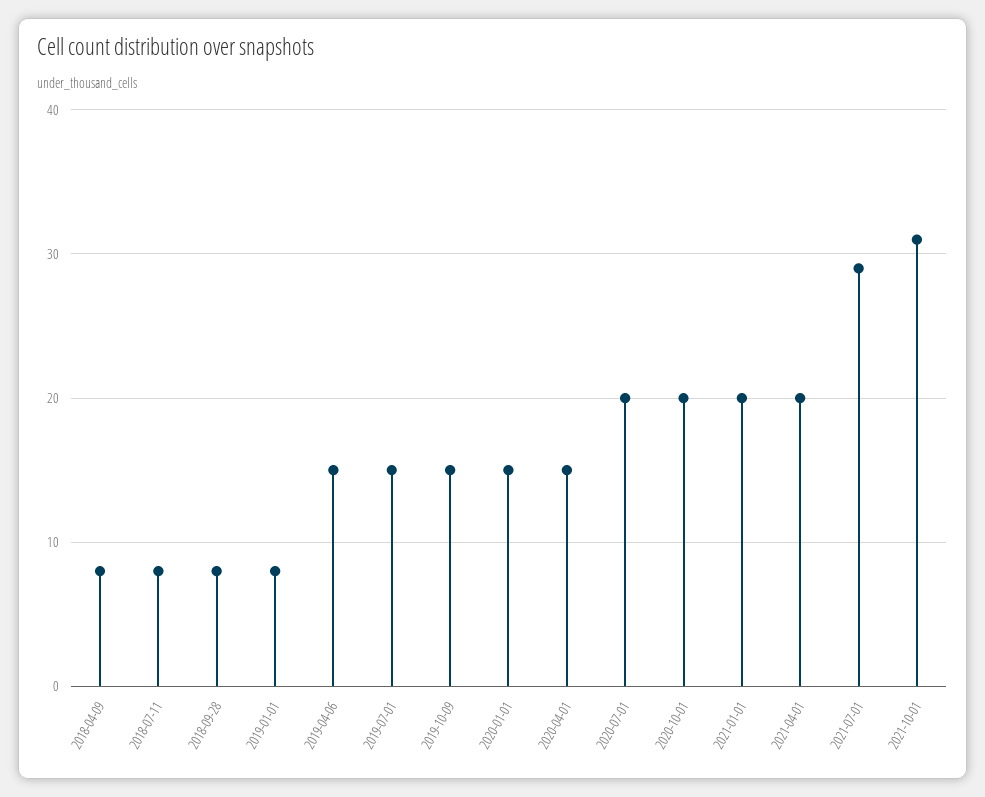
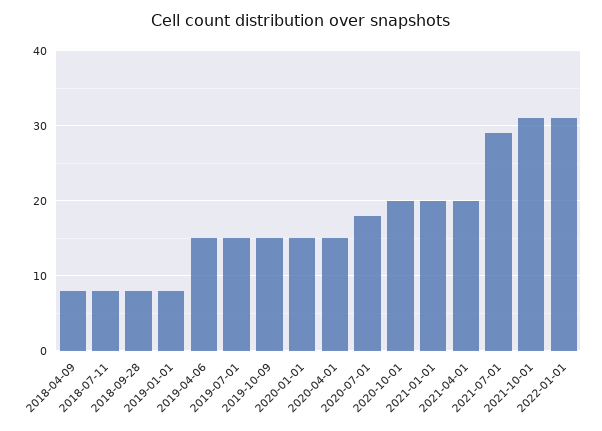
2020-07-01: 20 -> 18
2022-01-01: none -> 31

